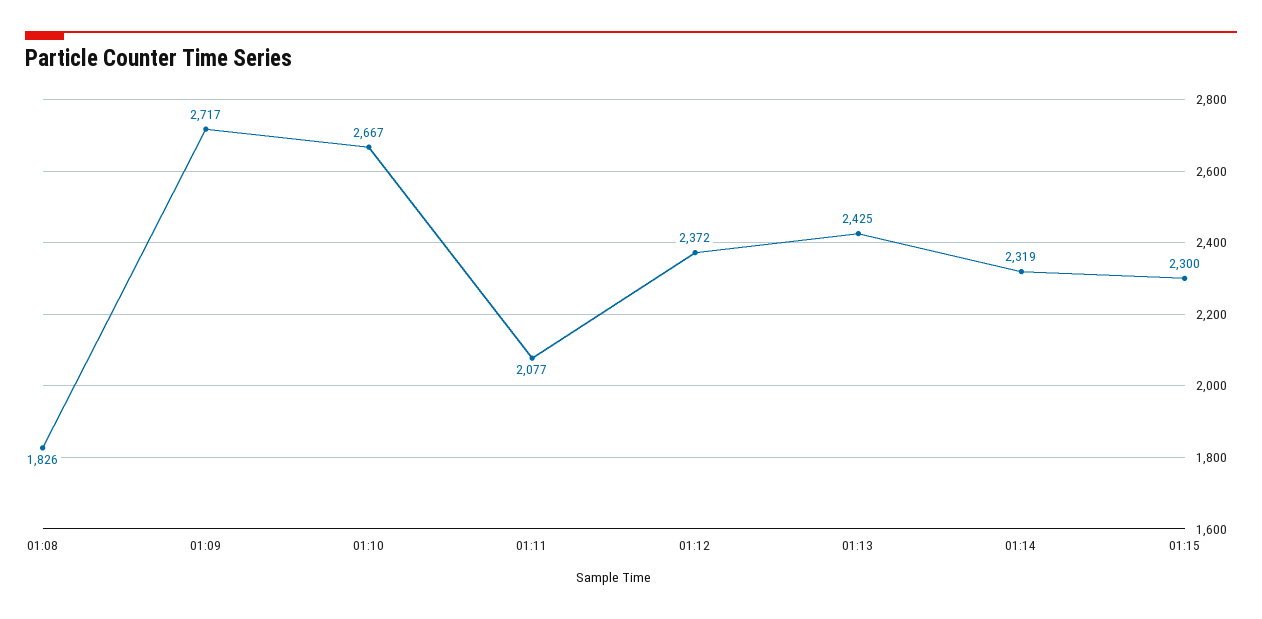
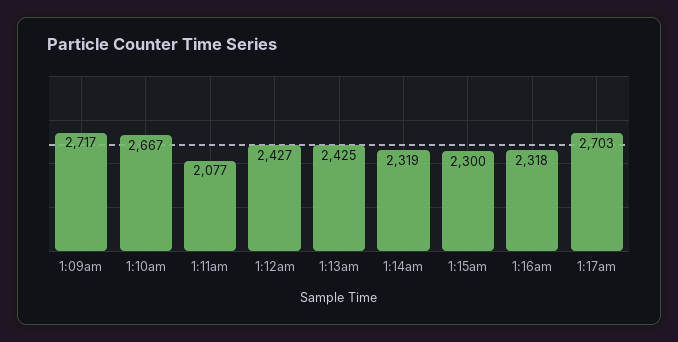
01:08: 1826 -> none
01:12: 2372 -> 2427
1:16am: none -> 2318
1:17am: none -> 2703

